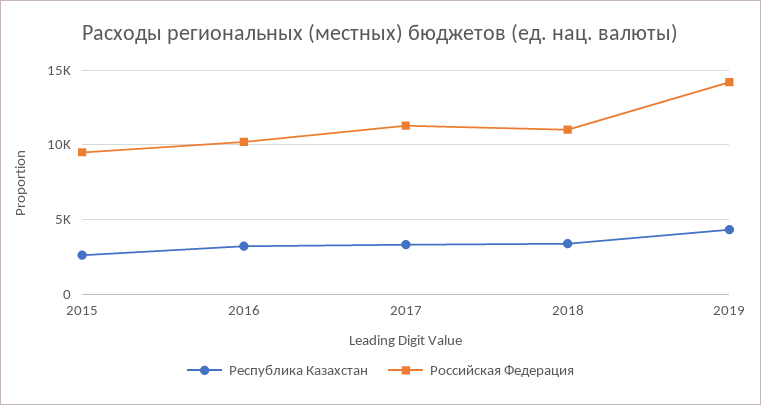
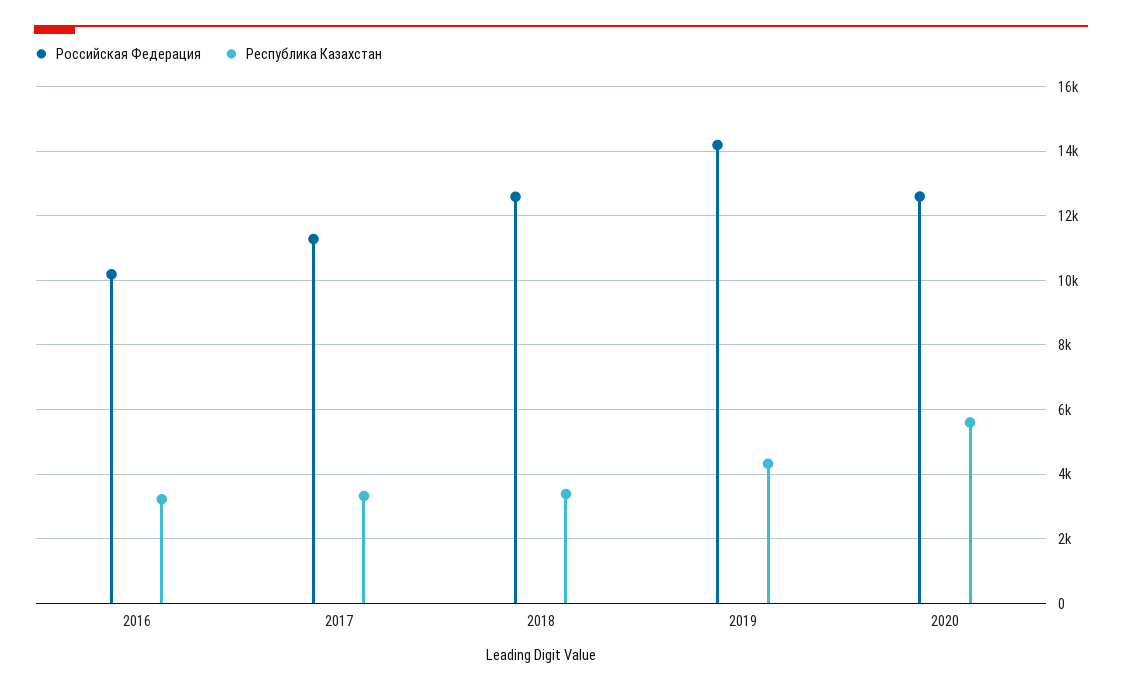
Республика Казахстан, 2015: 2500 -> none
Российская Федерация, 2015: 9500 -> none
Российская Федерация, 2018: 11000 -> 12600
Российская Федерация, 2020: none -> 12600
Республика Казахстан, 2020: none -> 5600

